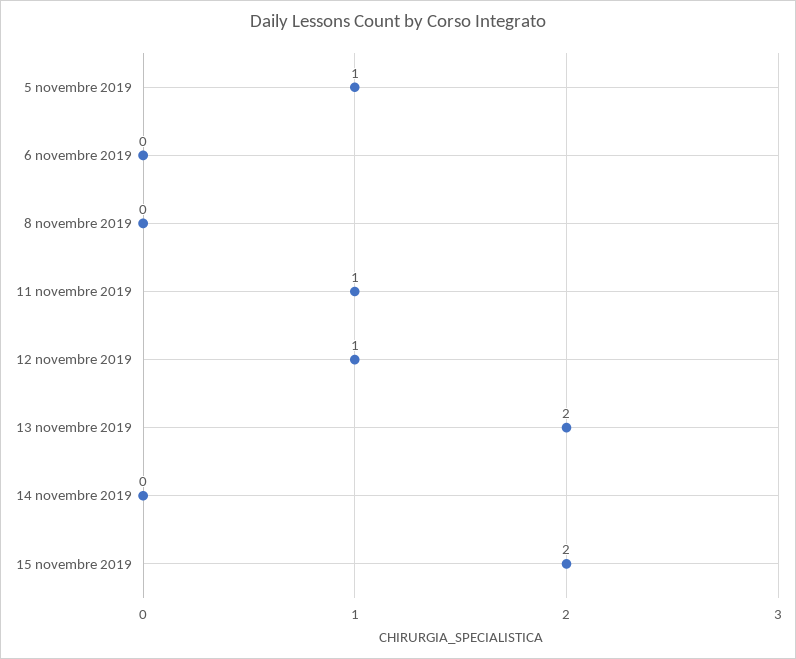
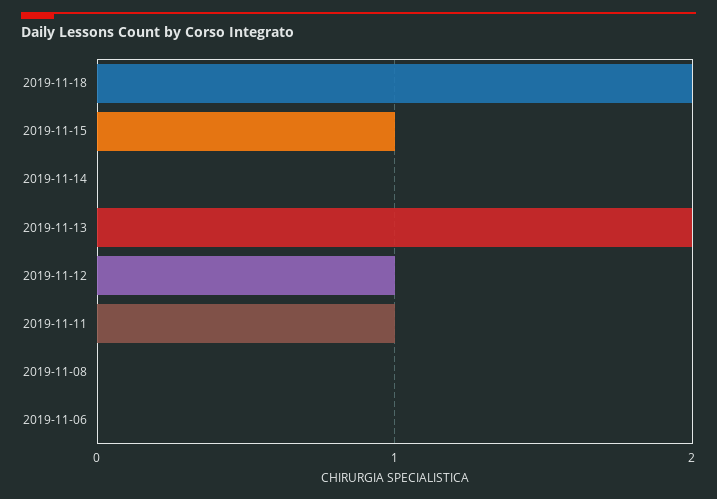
5 novembre 2019: 1 -> none
15 novembre 2019: 2 -> 1
2019-11-18: none -> 2

